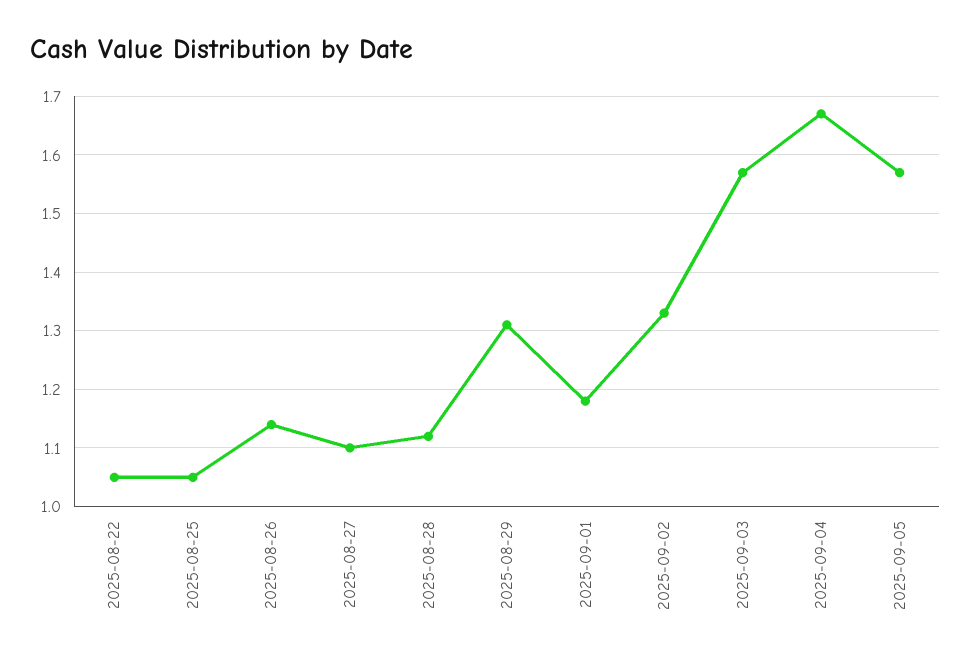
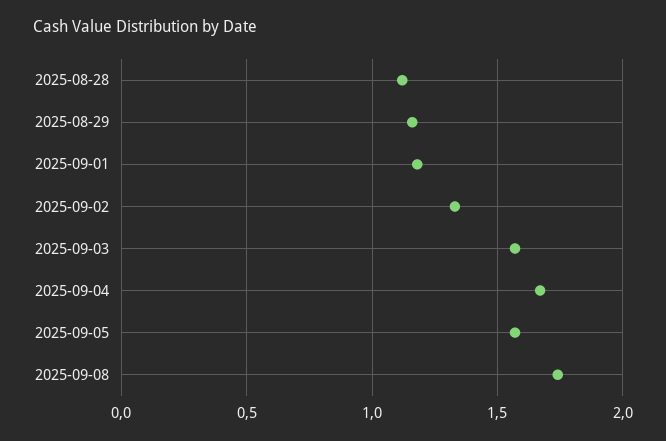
2025-08-22: 1.05 -> none
2025-08-25: 1.05 -> none
2025-08-26: 1.15 -> none
2025-08-27: 1.1 -> none
2025-08-29: 1.3 -> 1.15
2025-09-08: none -> 1.75

